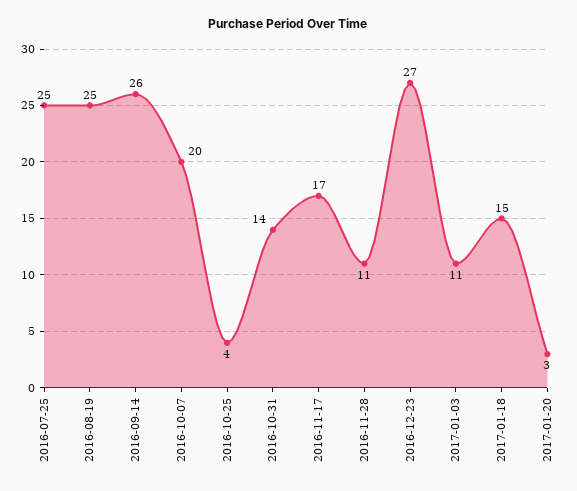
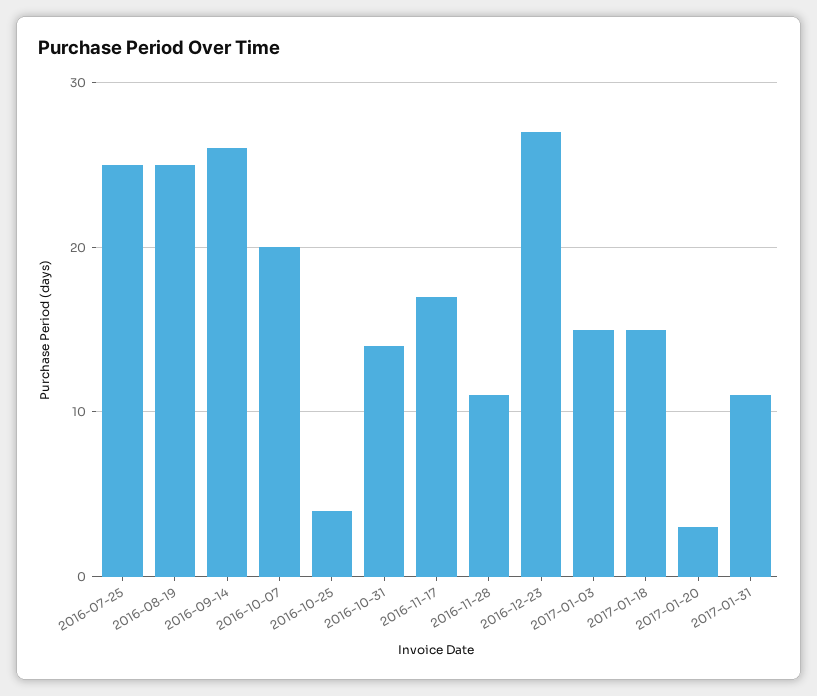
2017-01-03: 11 -> 15
2017-01-31: none -> 11

